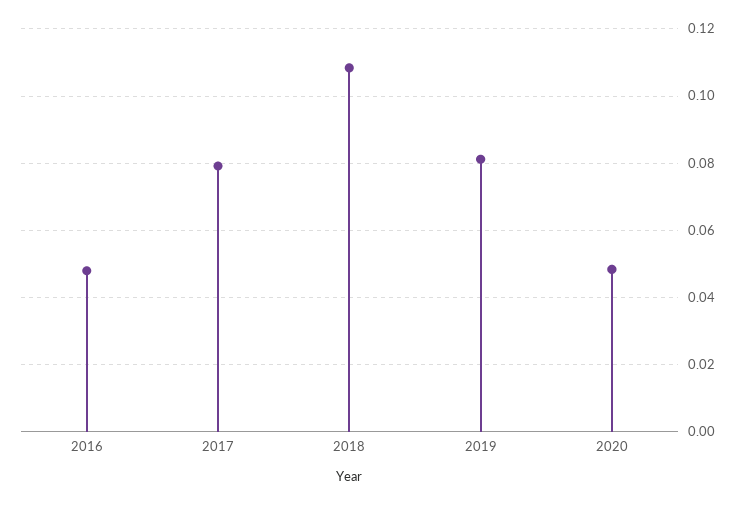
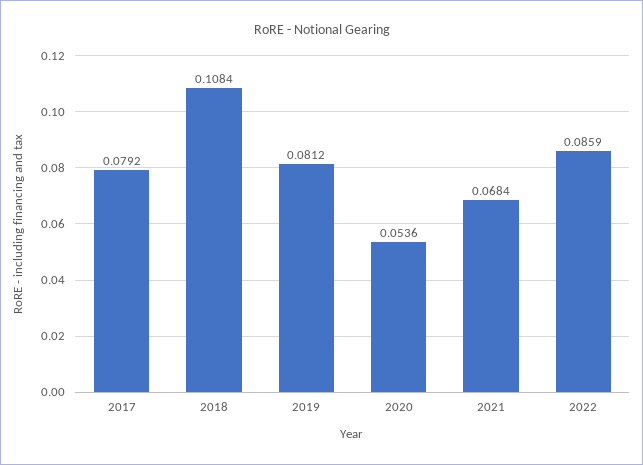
2016: 0.048 -> none
2020: 0.048 -> 0.0536
2021: none -> 0.0684
2022: none -> 0.0859

